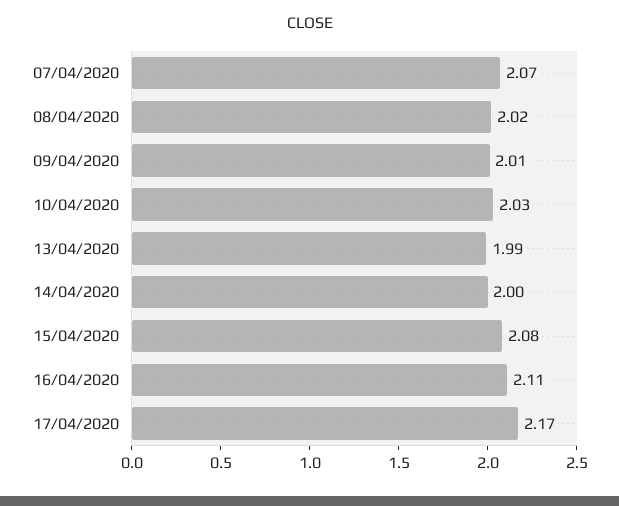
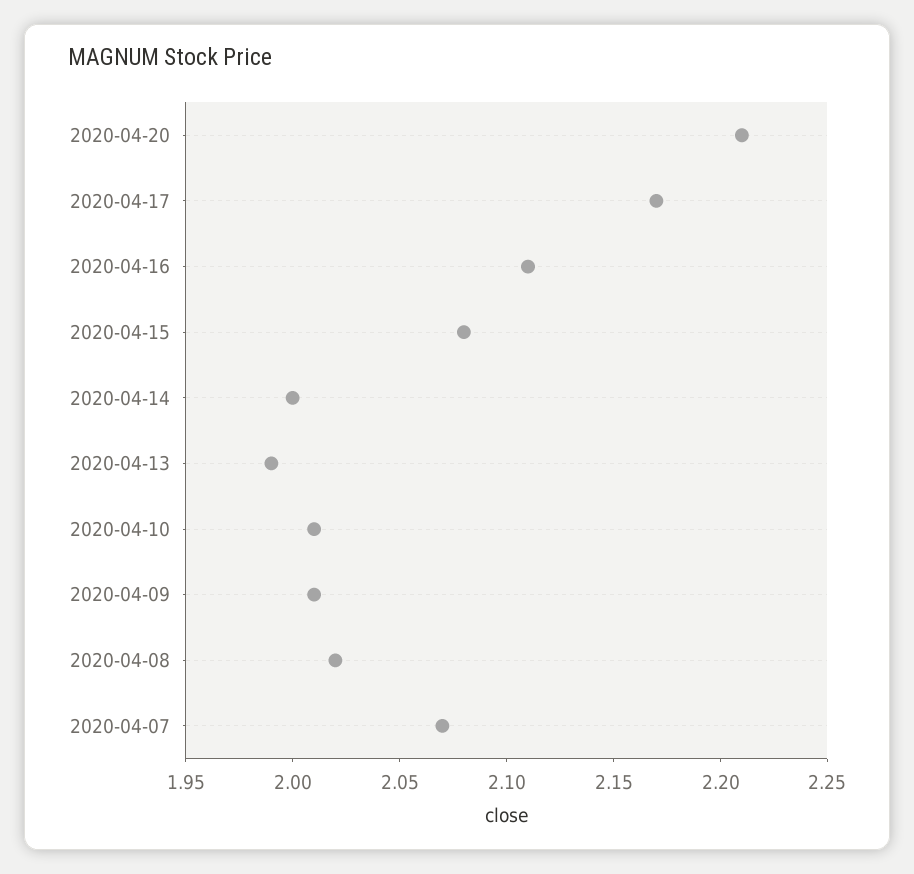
10/04/2020: 2.03 -> 2.01
2020-04-20: none -> 2.21

